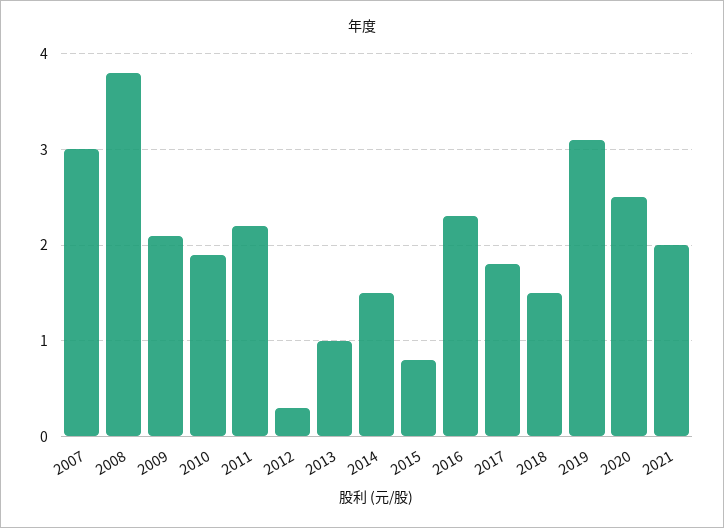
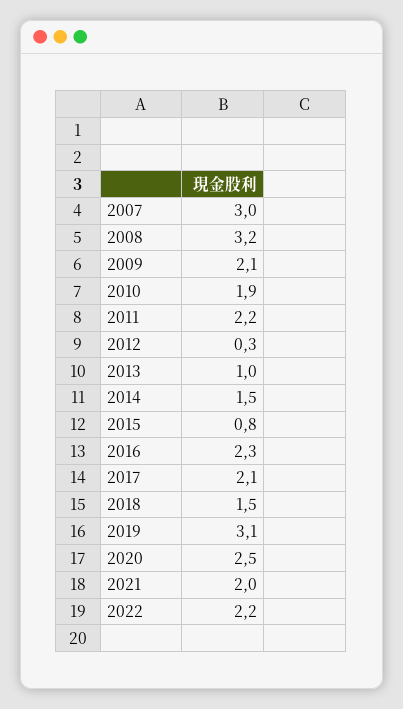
2008: 3.8 -> 3.2
2017: 1.8 -> 2.1
2022: none -> 2.2

